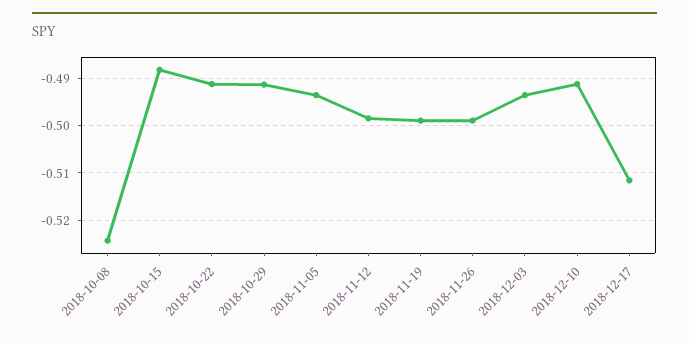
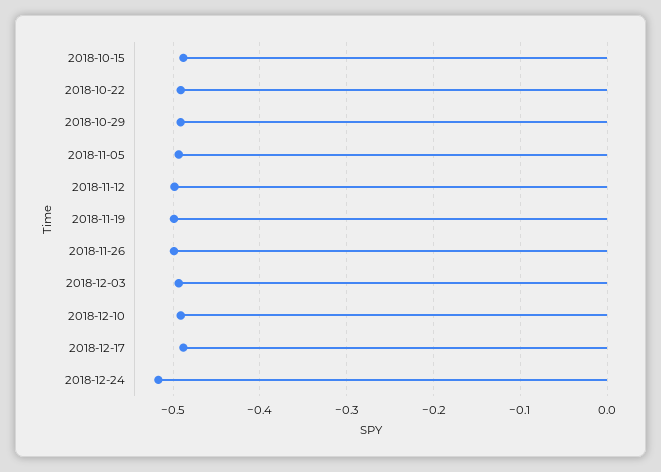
2018-10-08: -0.524 -> none
2018-12-17: -0.512 -> -0.49
2018-12-24: none -> -0.52

